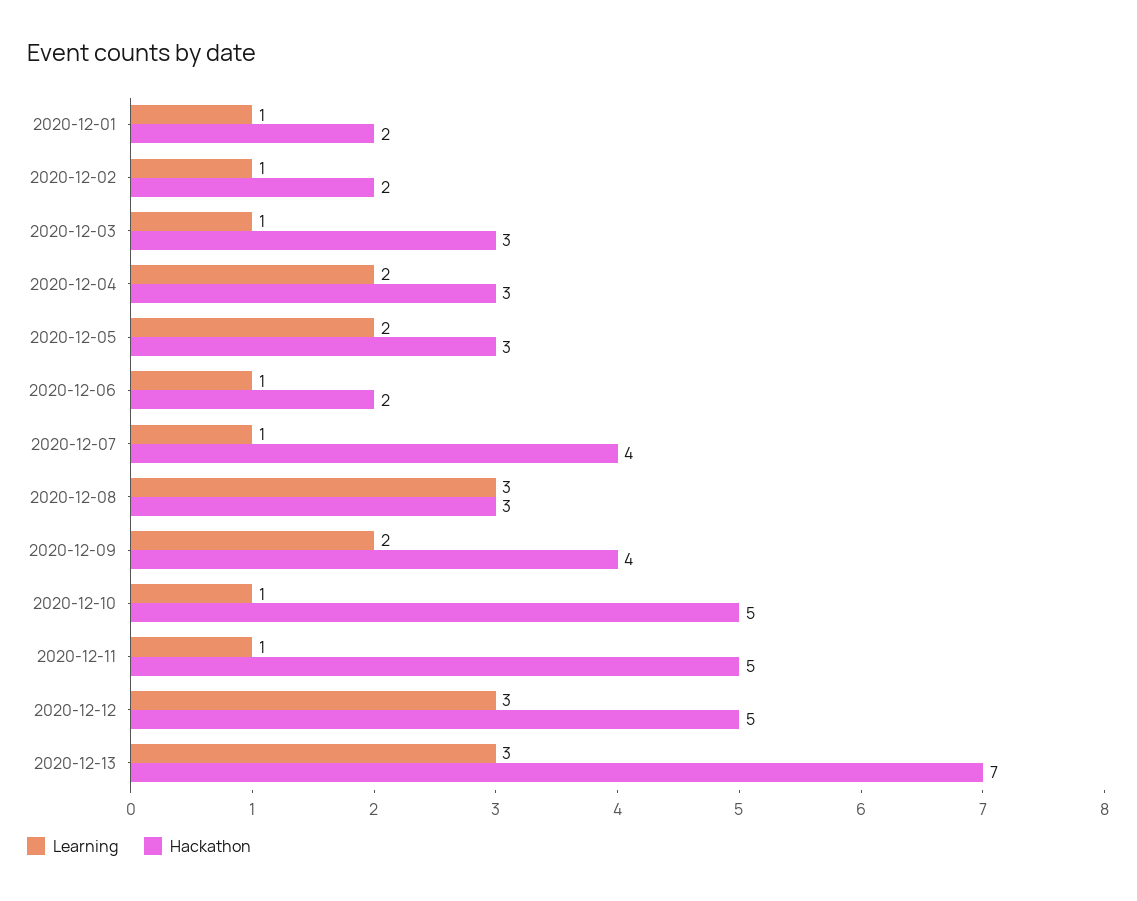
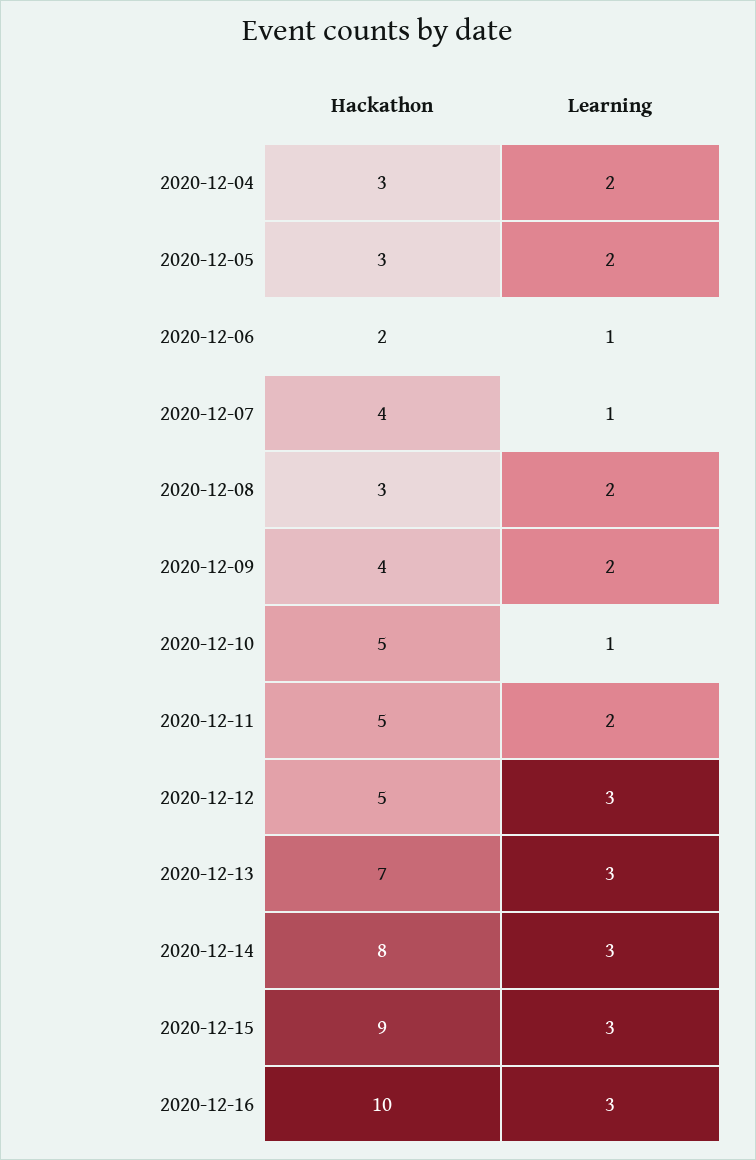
Learning, 2020-12-01: 1 -> none
Hackathon, 2020-12-01: 2 -> none
Learning, 2020-12-02: 1 -> none
Hackathon, 2020-12-02: 2 -> none
Learning, 2020-12-03: 1 -> none
Hackathon, 2020-12-03: 3 -> none
Learning, 2020-12-08: 3 -> 2
Learning, 2020-12-11: 1 -> 2
Hackathon, 2020-12-14: none -> 8
Learning, 2020-12-14: none -> 3
Hackathon, 2020-12-15: none -> 9
Learning, 2020-12-15: none -> 3
Hackathon, 2020-12-16: none -> 10
Learning, 2020-12-16: none -> 3

